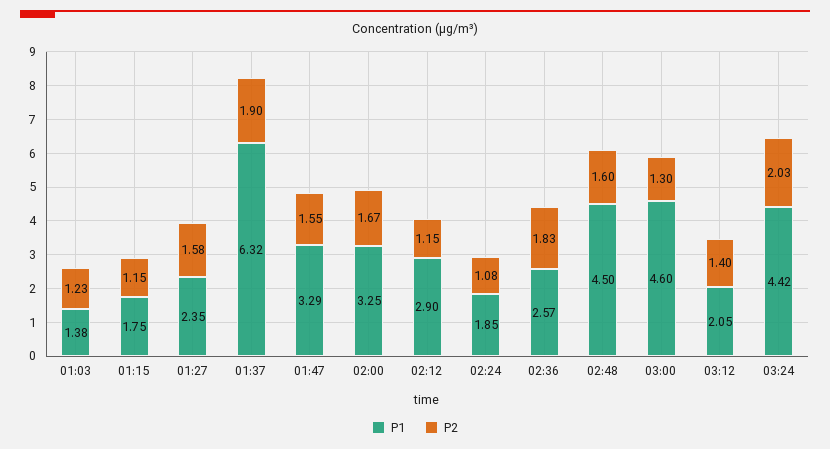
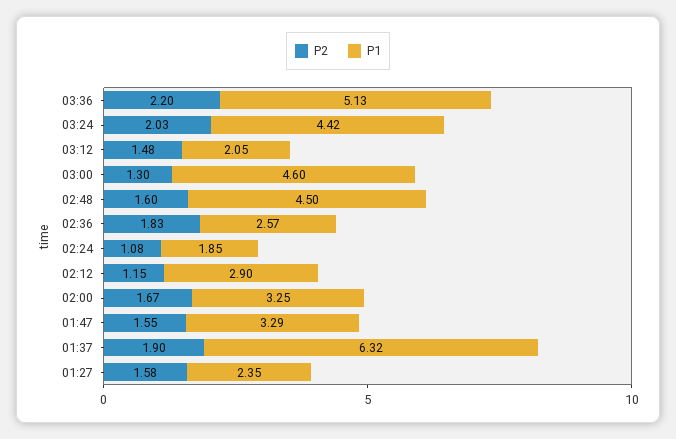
P1, 01:03: 1.38 -> none
P2, 01:03: 1.23 -> none
P1, 01:15: 1.75 -> none
P2, 01:15: 1.15 -> none
P2, 03:12: 1.4 -> 1.48
P2, 03:36: none -> 2.2
P1, 03:36: none -> 5.13

